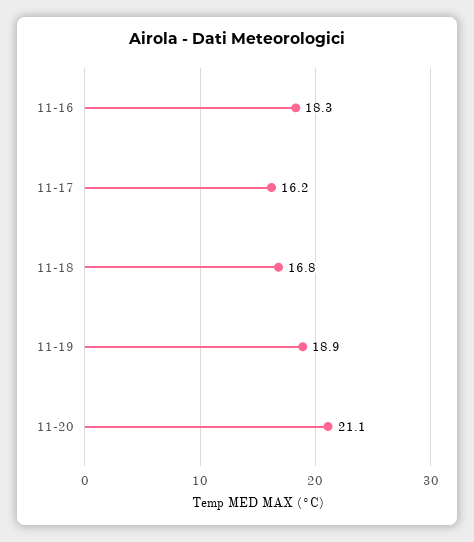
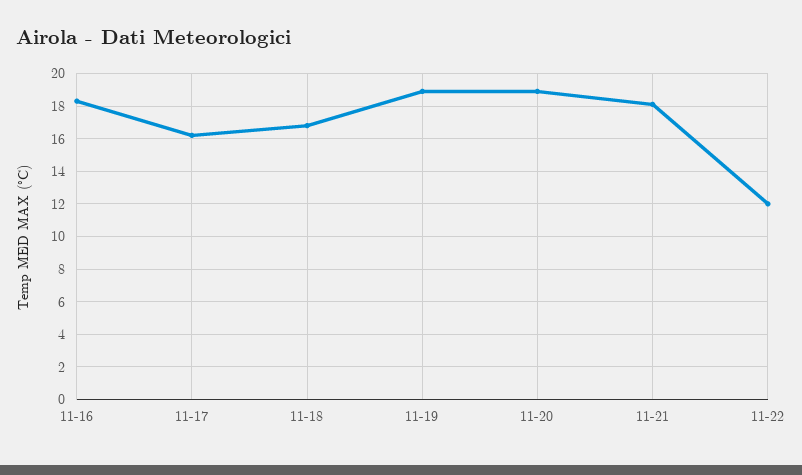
11-20: 21.1 -> 19
11-21: none -> 18
11-22: none -> 12

